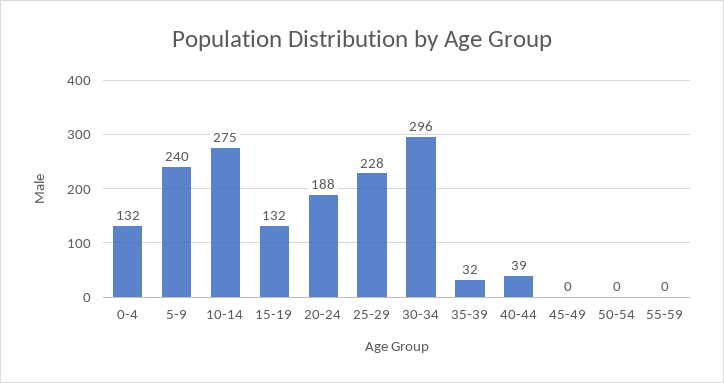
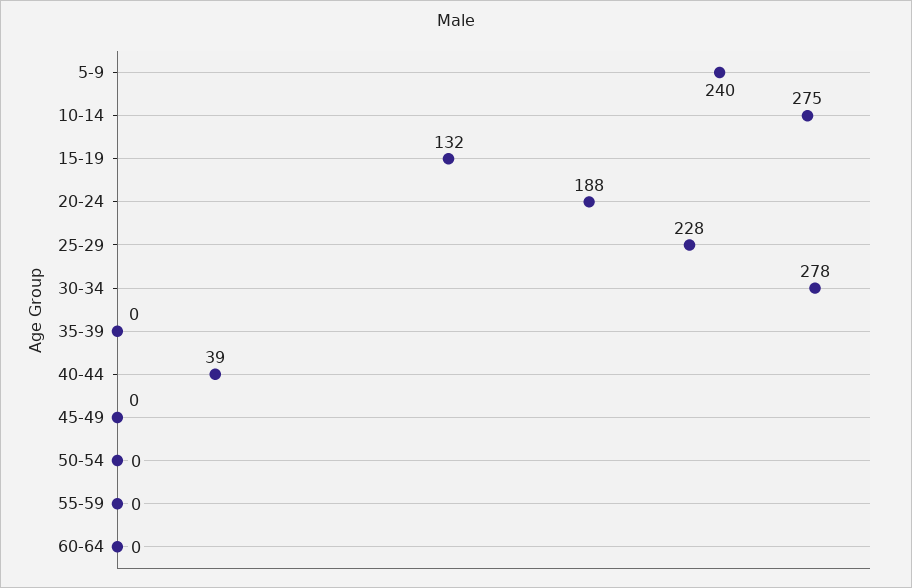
0-4: 132 -> none
30-34: 296 -> 278
35-39: 32 -> 0
60-64: none -> 0

